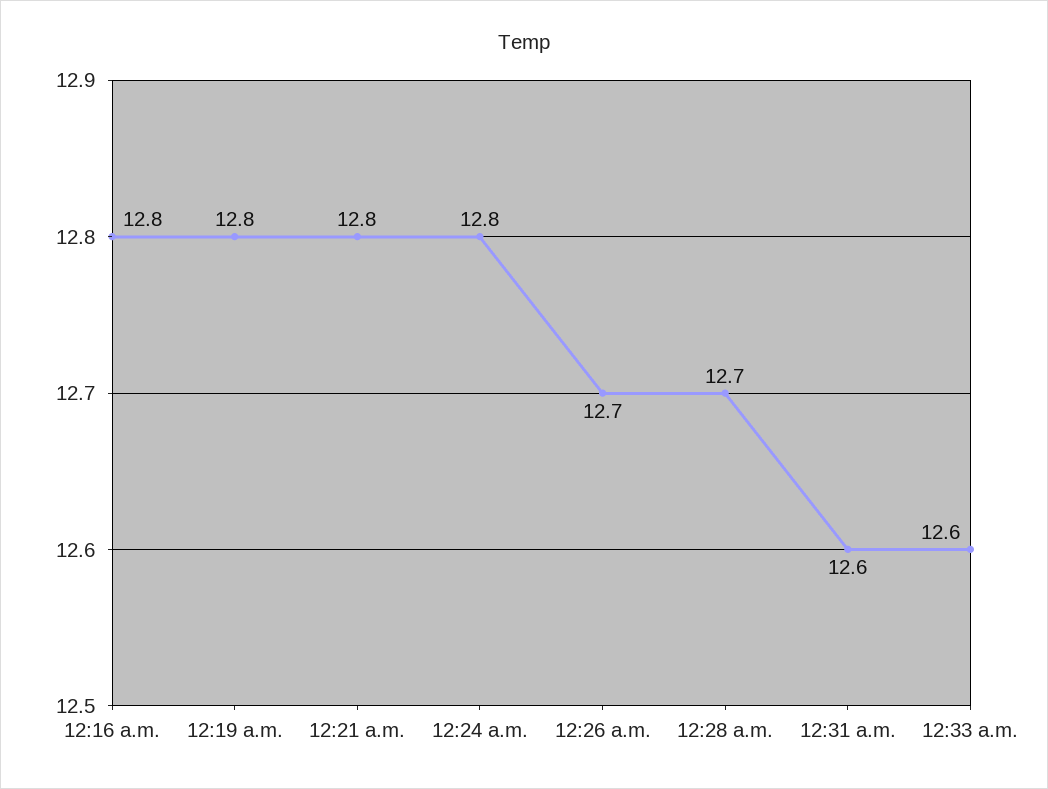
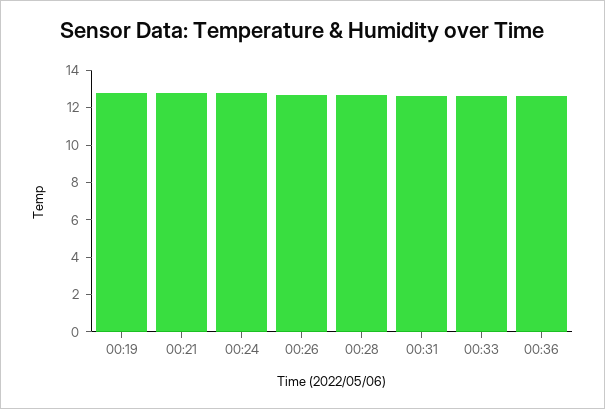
12:16 a.m.: 12.8 -> none
00:36: none -> 12.5

